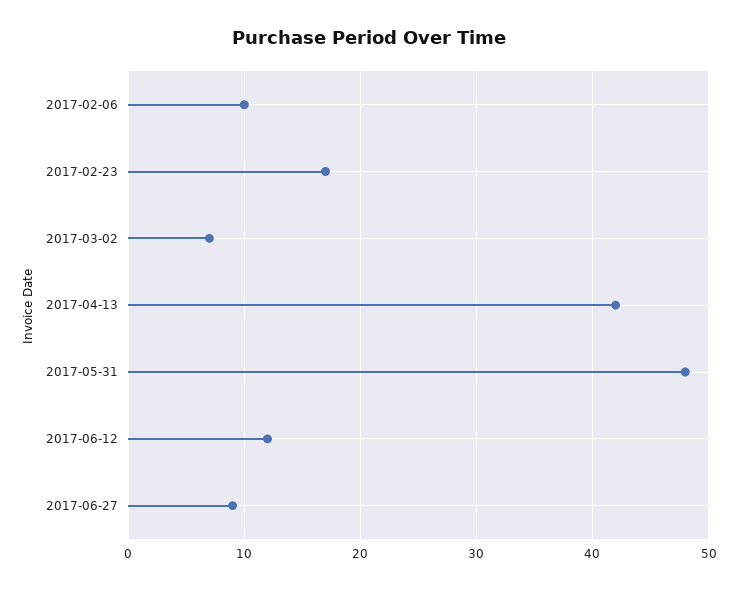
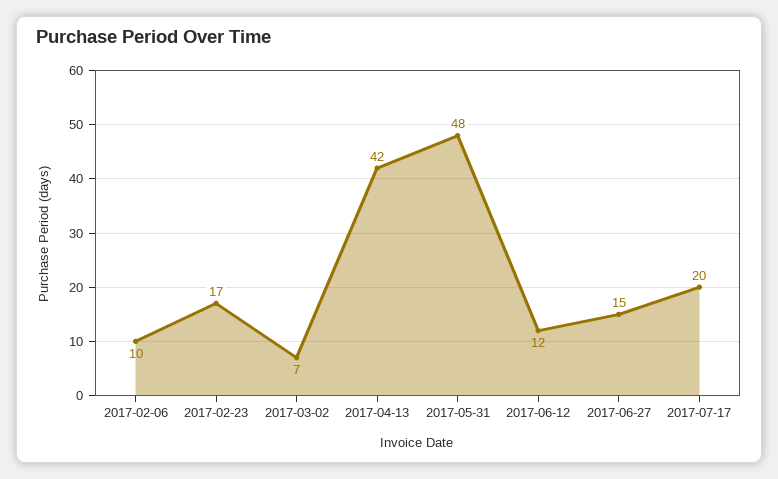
2017-06-27: 9 -> 15
2017-07-17: none -> 20

